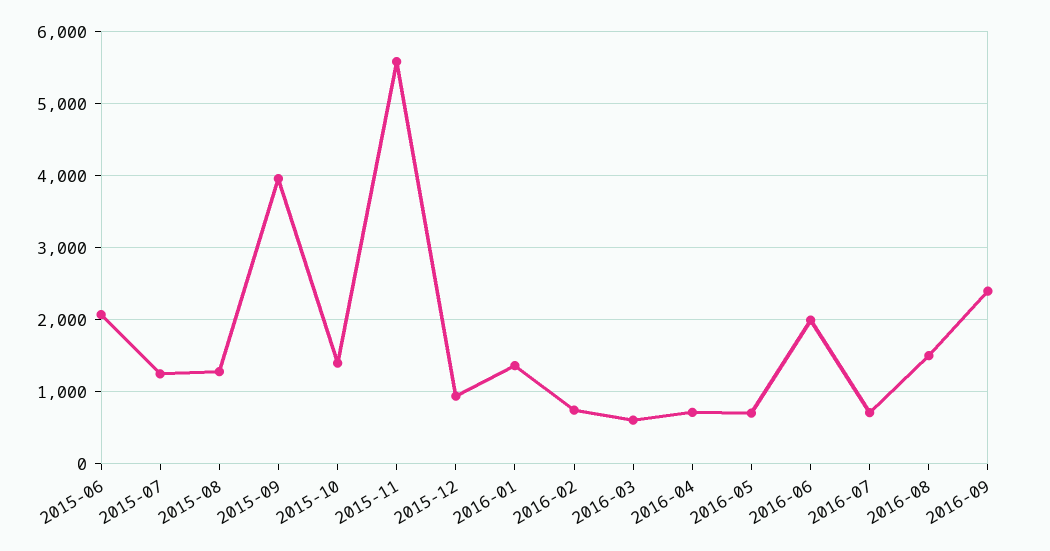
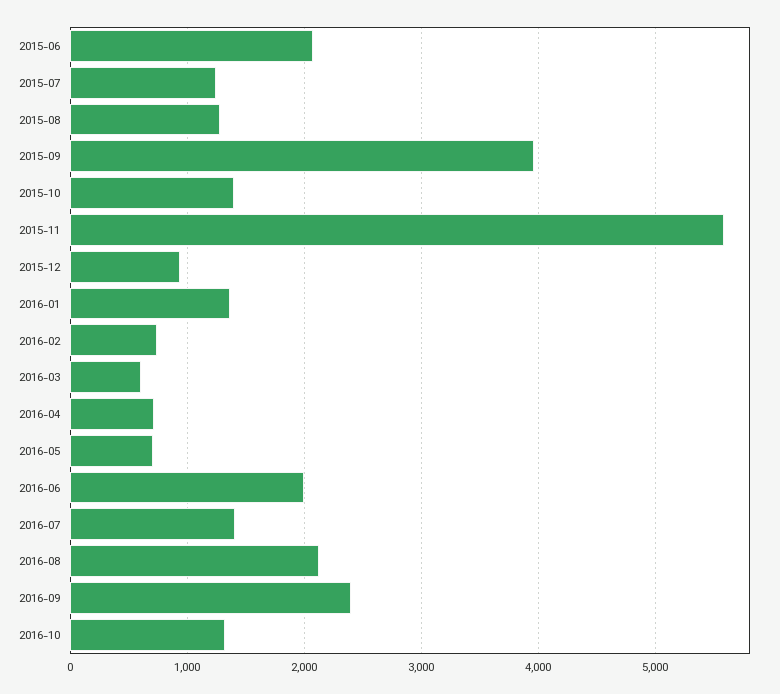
2016-07: 700 -> 1400
2016-08: 1500 -> 2100
2016-10: none -> 1300

